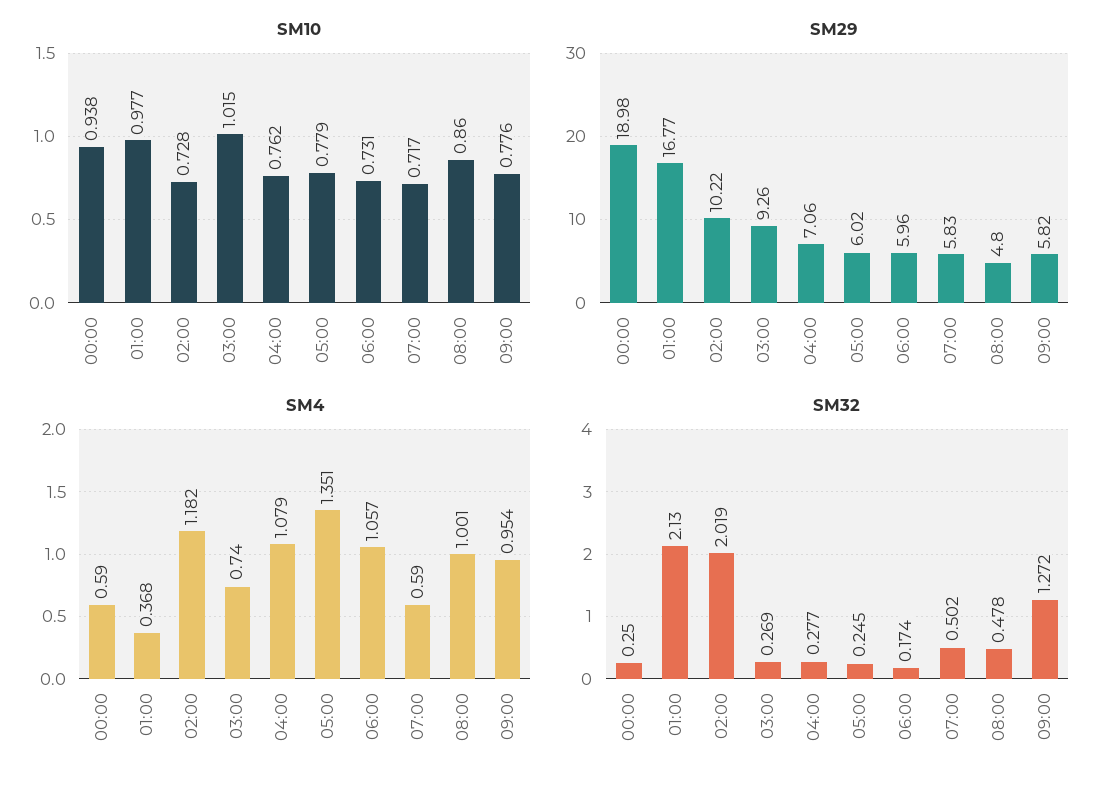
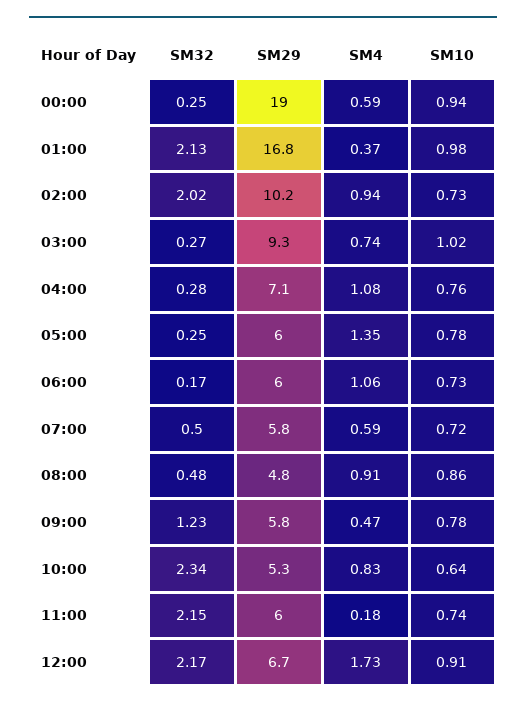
SM4, 02:00: 1.182 -> 0.94
SM4, 08:00: 1.001 -> 0.91
SM4, 09:00: 0.954 -> 0.47
SM32, 09:00: 1.272 -> 1.23
SM32, 10:00: none -> 2.34
SM29, 10:00: none -> 5.3
SM4, 10:00: none -> 0.83
SM10, 10:00: none -> 0.64
SM32, 11:00: none -> 2.15
SM29, 11:00: none -> 6
SM4, 11:00: none -> 0.18
SM10, 11:00: none -> 0.74
SM32, 12:00: none -> 2.17
SM29, 12:00: none -> 6.7
SM4, 12:00: none -> 1.73
SM10, 12:00: none -> 0.91

